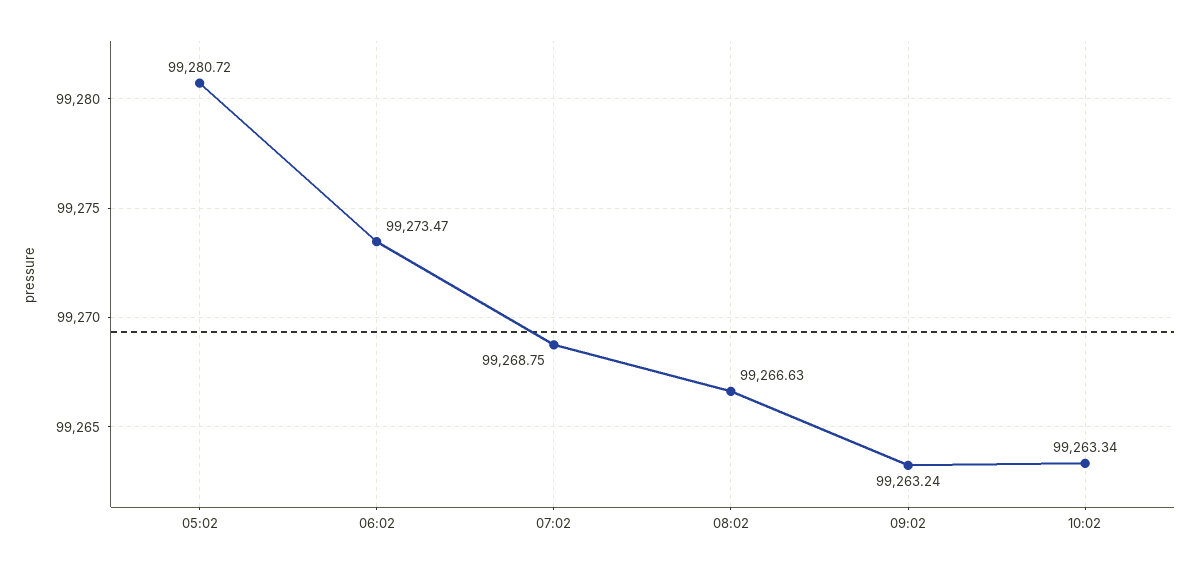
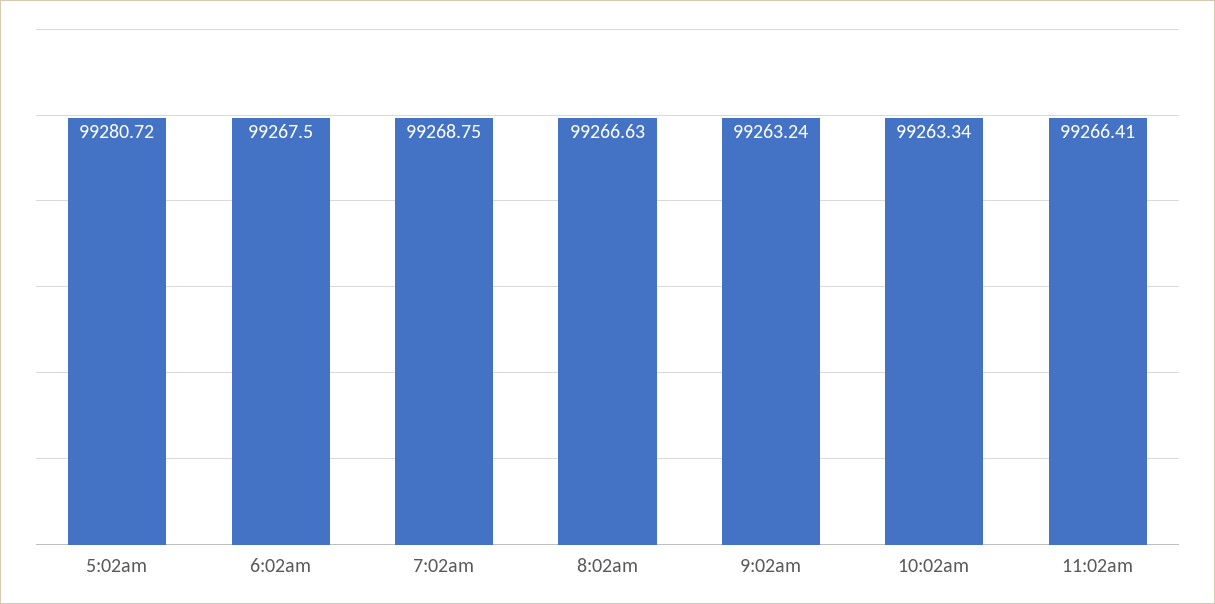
06:02: 99273.47 -> 99267.5
11:02am: none -> 99266.41

